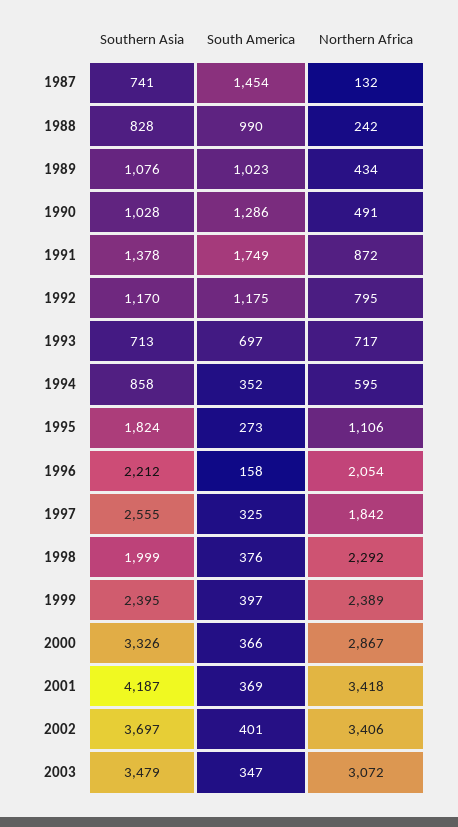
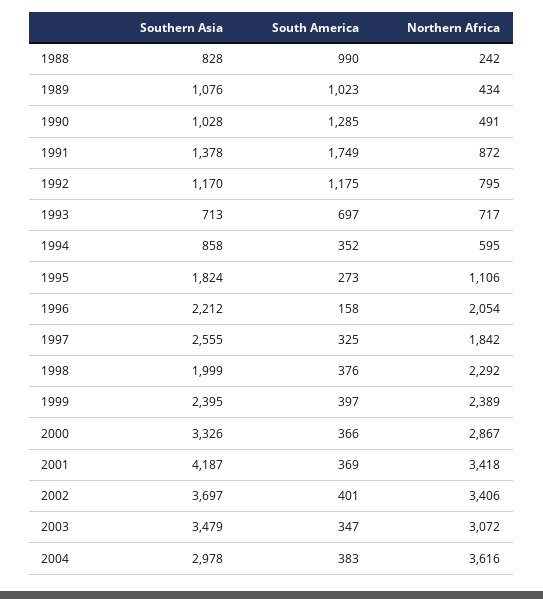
Southern Asia, 1987: 741 -> none
South America, 1987: 1454 -> none
Northern Africa, 1987: 132 -> none
South America, 1990: 1286 -> 1285
Southern Asia, 2004: none -> 2978
South America, 2004: none -> 383
Northern Africa, 2004: none -> 3616

